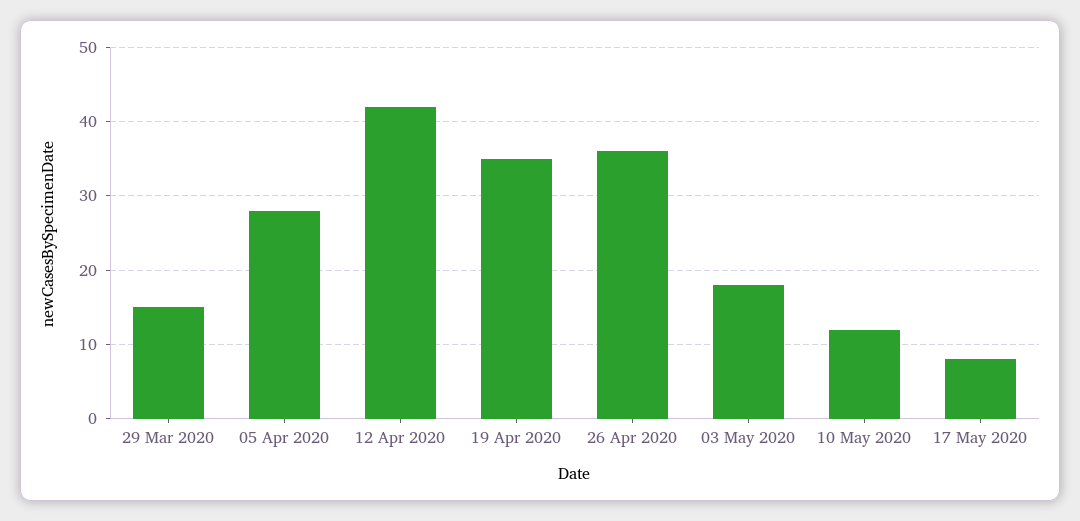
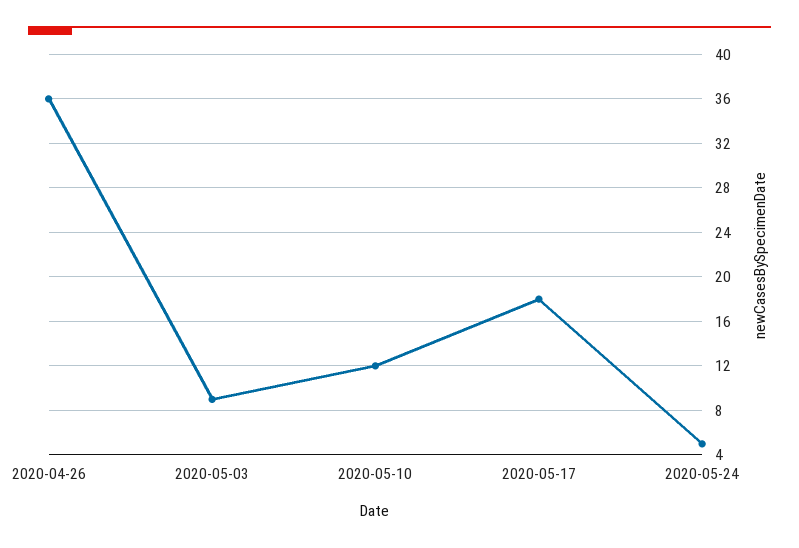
29 Mar 2020: 15 -> none
05 Apr 2020: 28 -> none
12 Apr 2020: 42 -> none
19 Apr 2020: 35 -> none
03 May 2020: 18 -> 9
17 May 2020: 8 -> 18
2020-05-24: none -> 5

